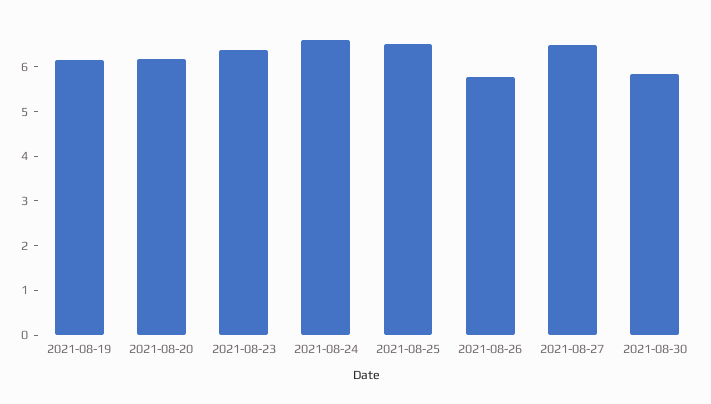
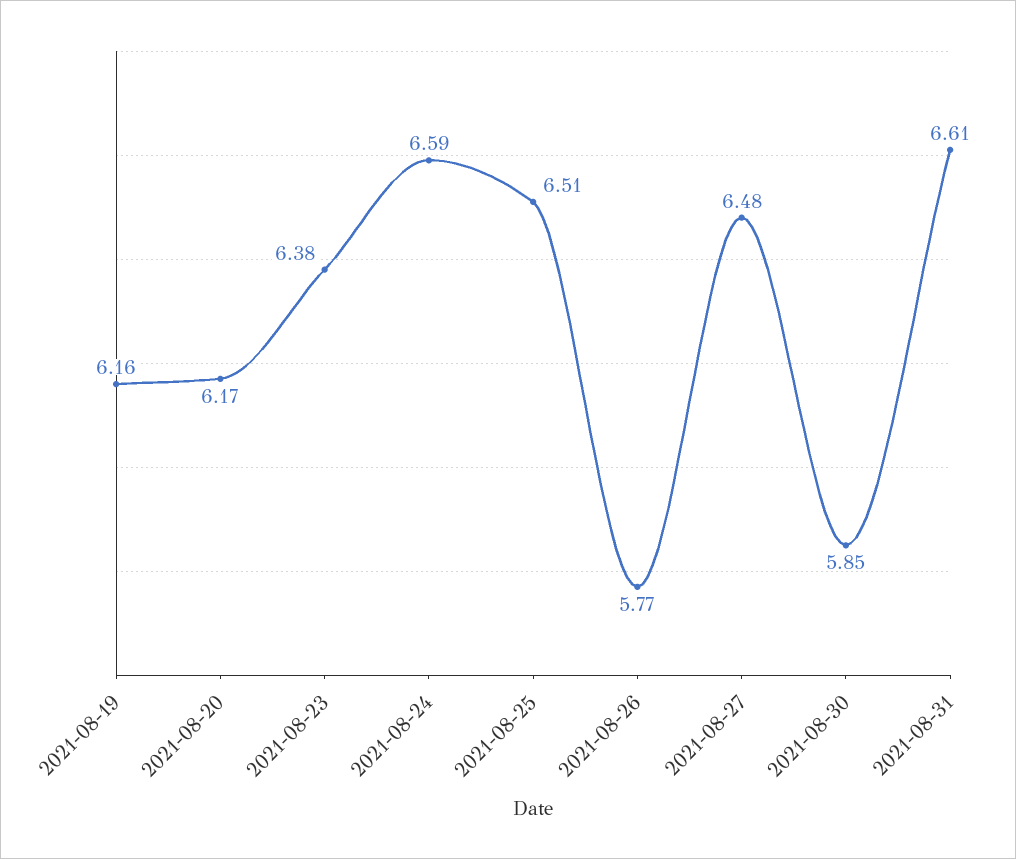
2021-08-31: none -> 6.61

